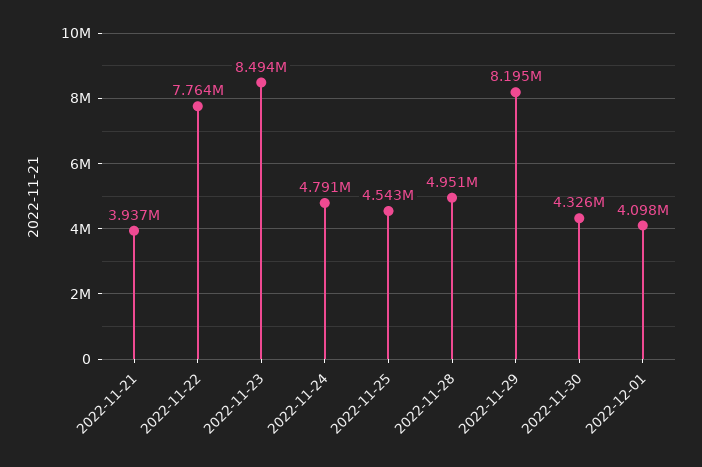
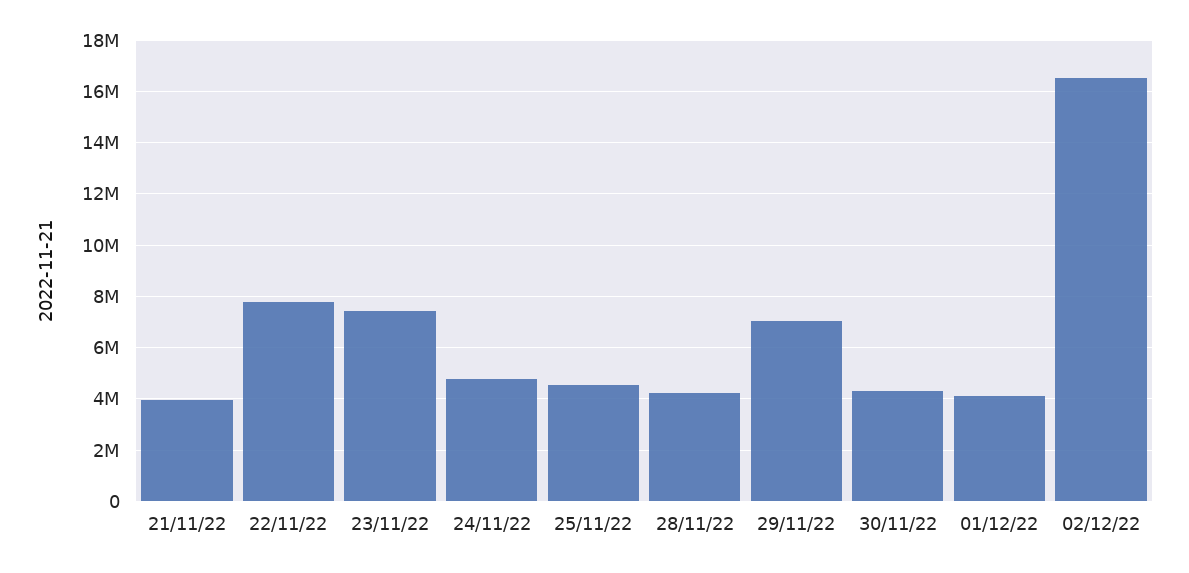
2022-11-23: 8494000 -> 7500000
2022-11-28: 4951000 -> 4250000
2022-11-29: 8195000 -> 7000000
02/12/22: none -> 16500000

